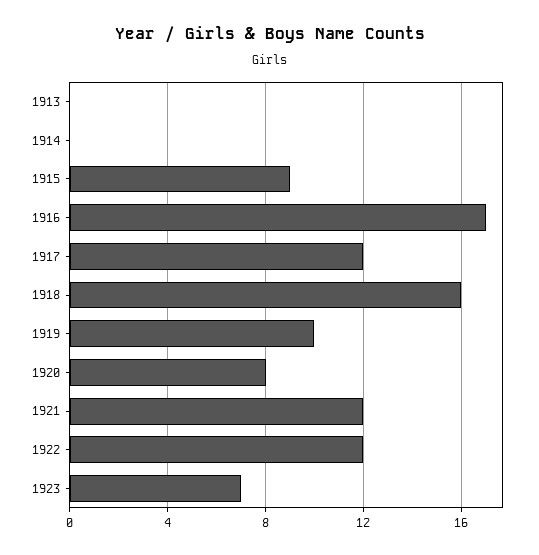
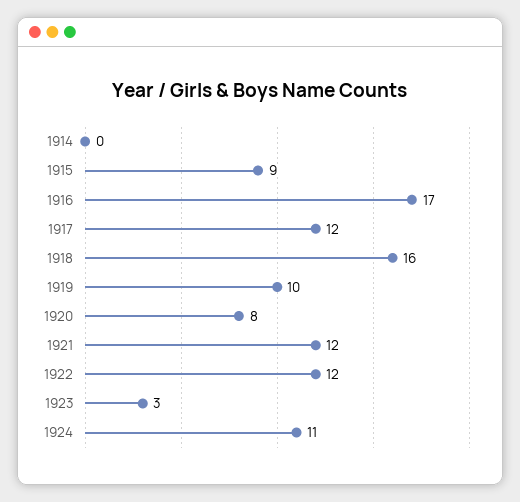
1913: 0 -> none
1923: 7 -> 3
1924: none -> 11

